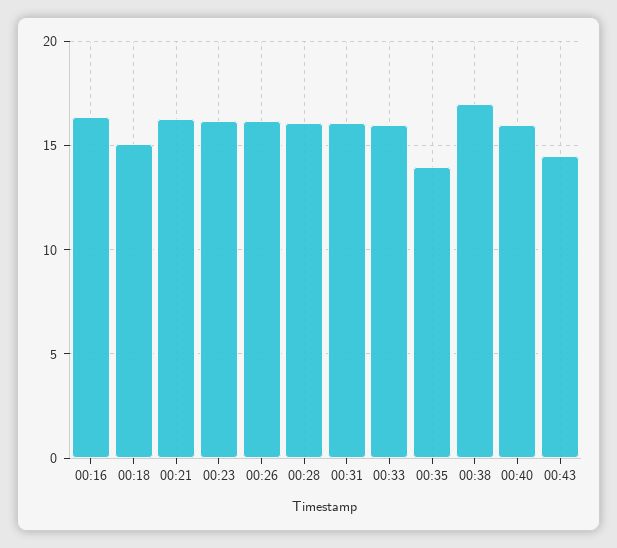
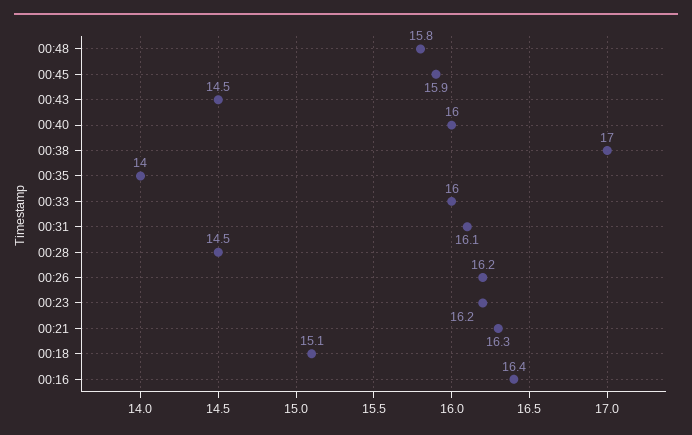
00:28: 16 -> 14.5
00:48: none -> 15.8
00:45: none -> 15.9

